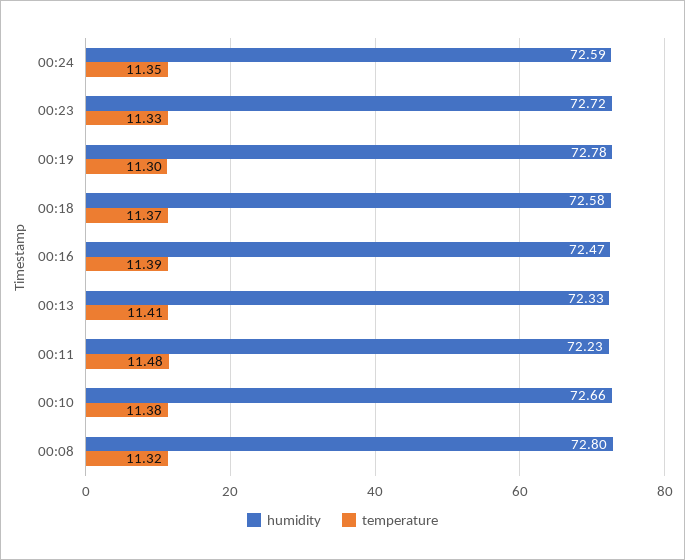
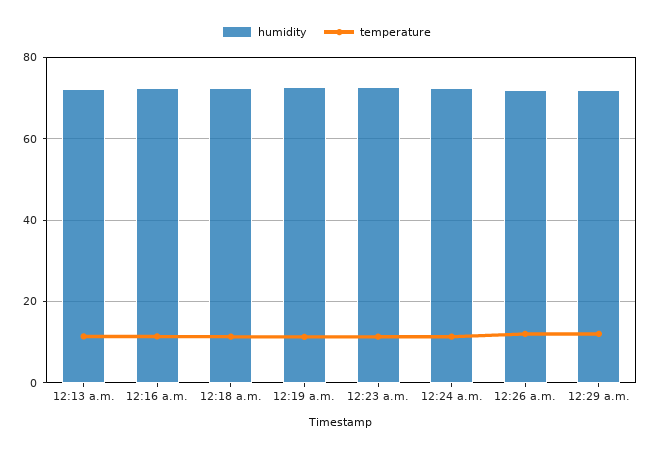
humidity, 00:11: 72.23 -> none
temperature, 00:11: 11.48 -> none
humidity, 00:10: 72.66 -> none
temperature, 00:10: 11.38 -> none
humidity, 00:08: 72.8 -> none
temperature, 00:08: 11.32 -> none
humidity, 12:26 a.m.: none -> 72
temperature, 12:26 a.m.: none -> 12
humidity, 12:29 a.m.: none -> 72
temperature, 12:29 a.m.: none -> 12

